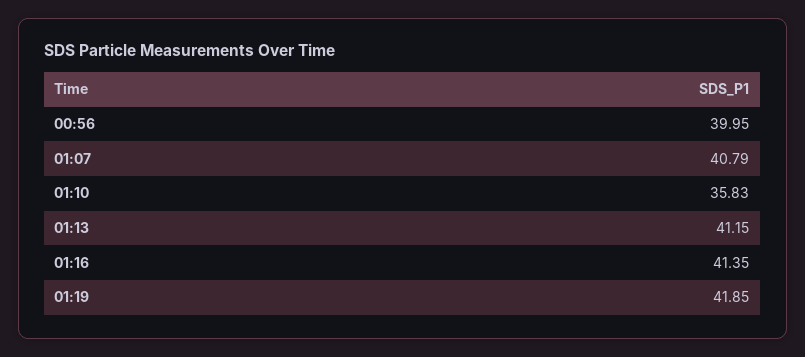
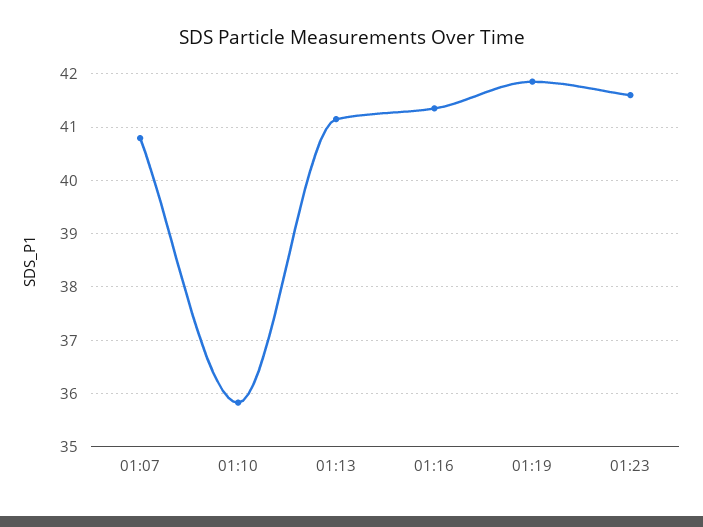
00:56: 39.95 -> none
01:23: none -> 41.6

